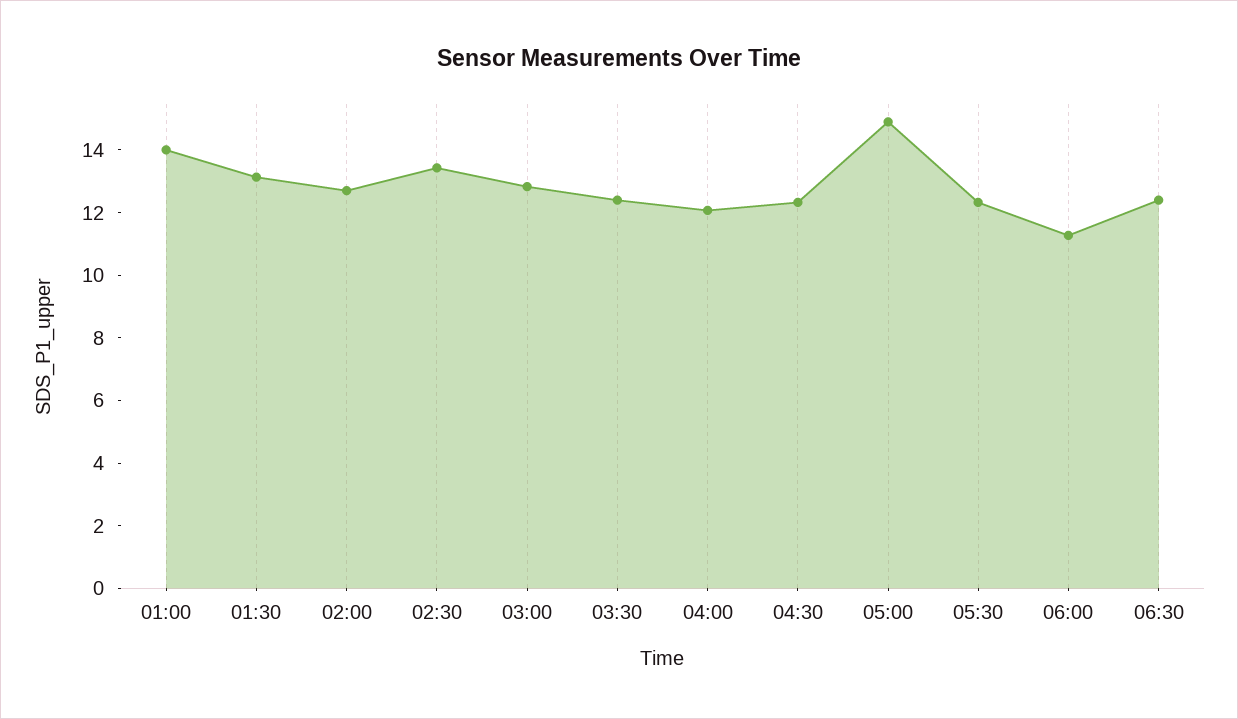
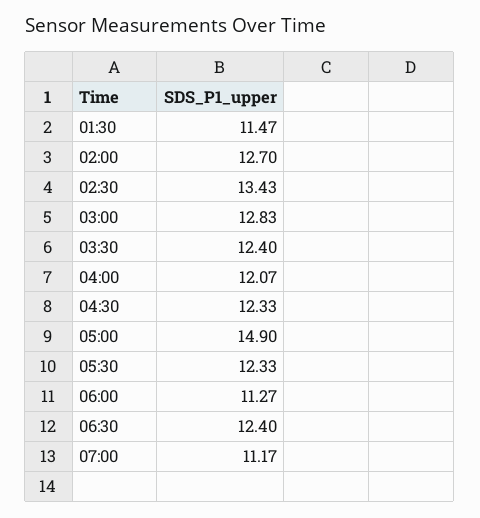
01:00: 14 -> none
01:30: 13 -> 11.47
07:00: none -> 11.17

